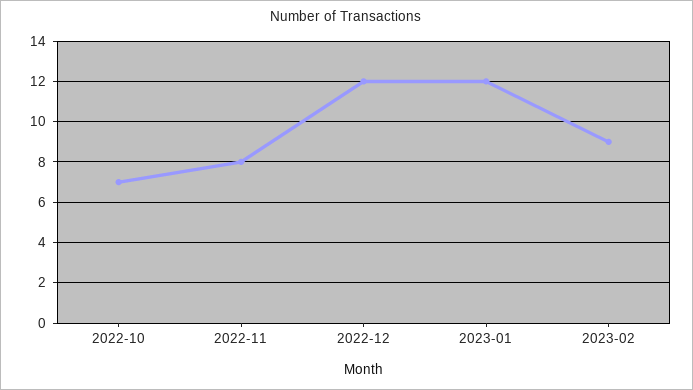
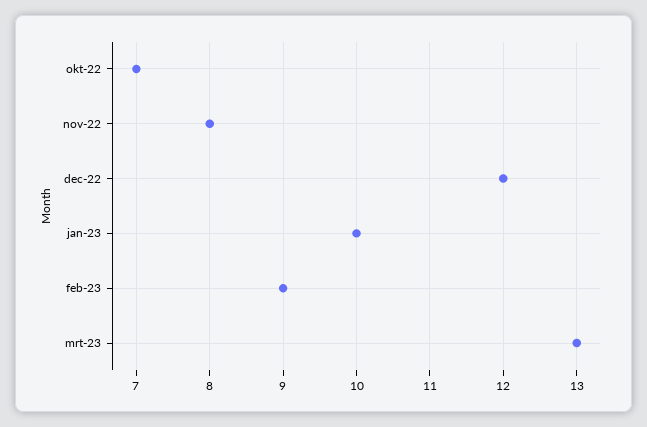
2023-01: 12 -> 10
mrt-23: none -> 13

